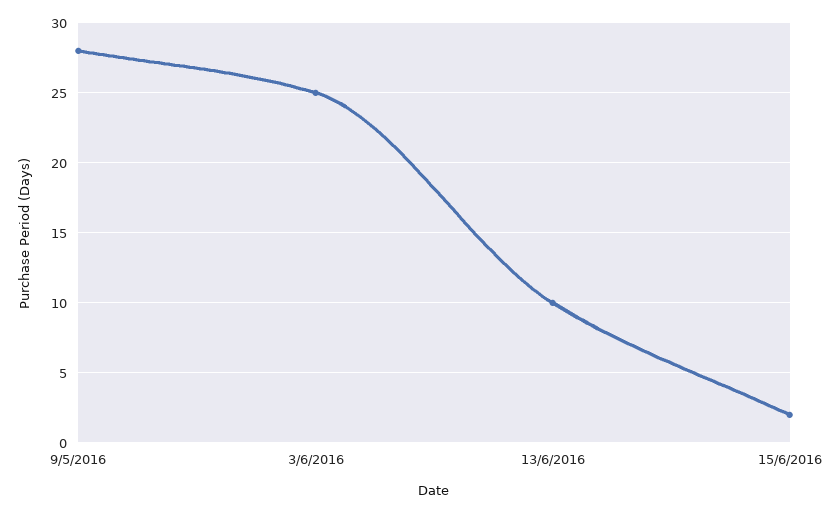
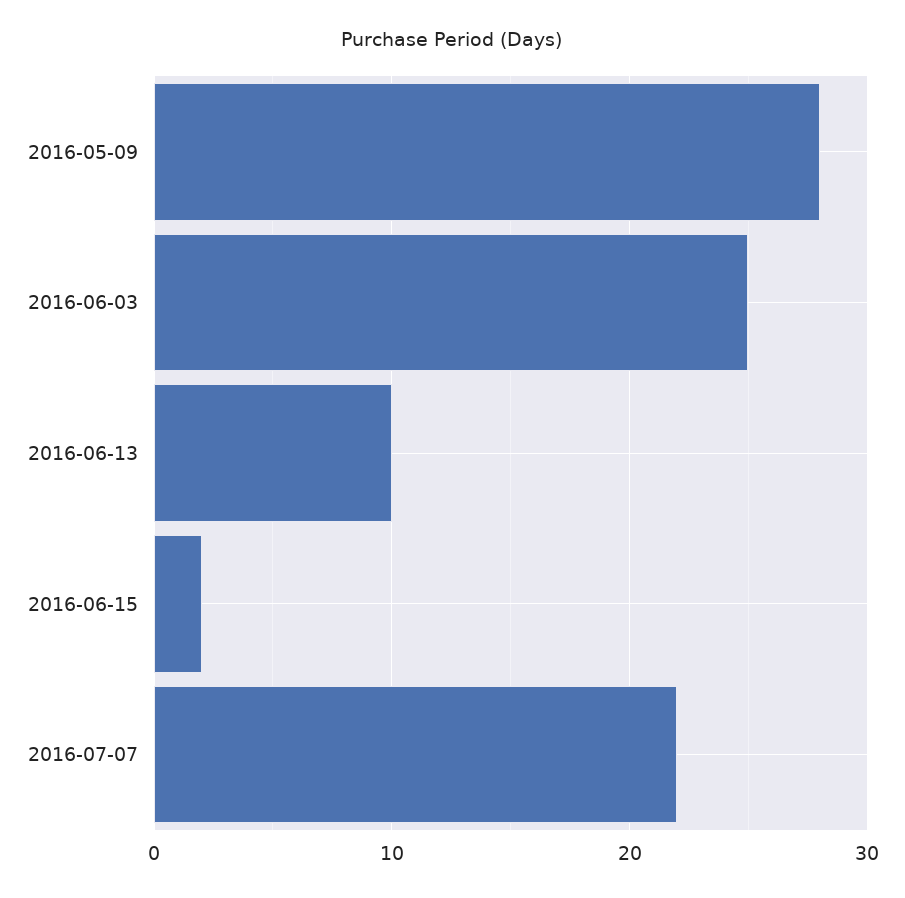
2016-07-07: none -> 22

